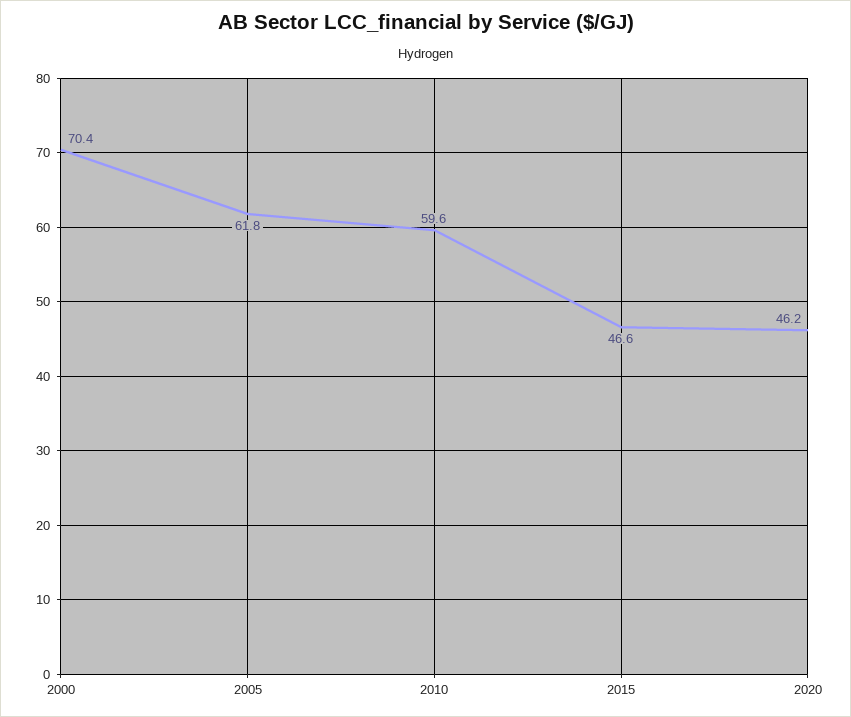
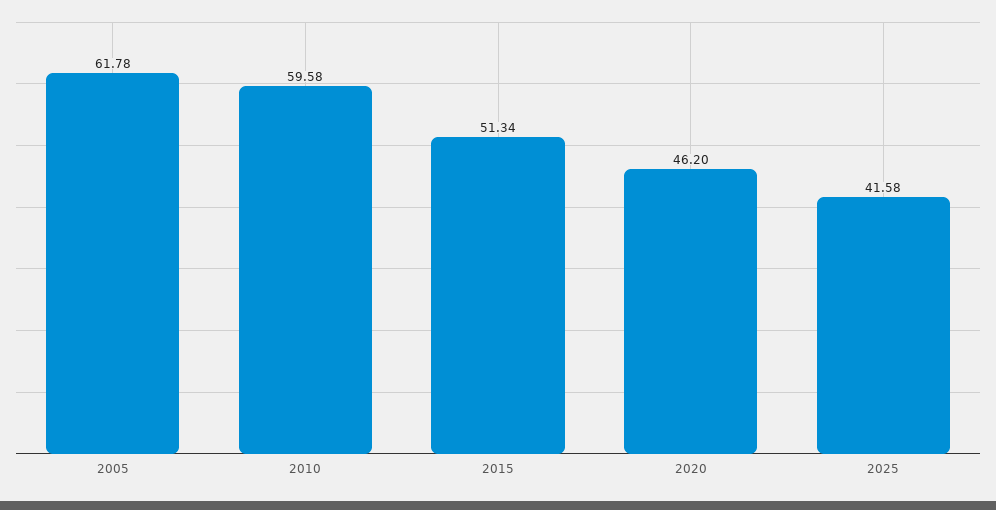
2000: 70.4 -> none
2015: 46.6 -> 51.34
2025: none -> 41.58

